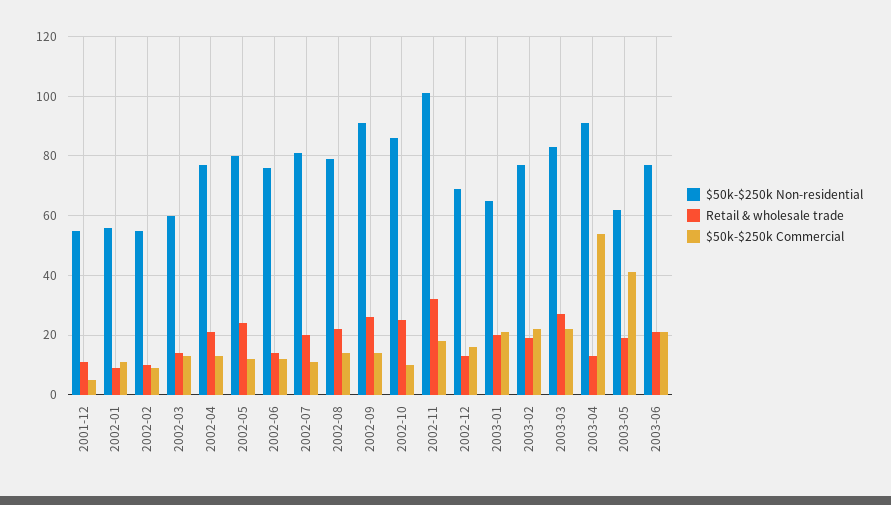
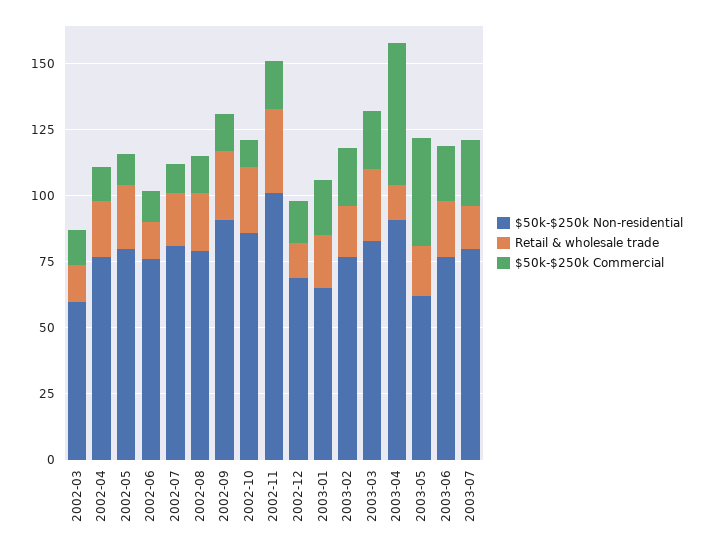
$50k-$250k Non-residential, 2001-12: 55 -> none
Retail & wholesale trade, 2001-12: 10 -> none
$50k-$250k Commercial, 2001-12: 5 -> none
$50k-$250k Non-residential, 2002-01: 55 -> none
Retail & wholesale trade, 2002-01: 10 -> none
$50k-$250k Commercial, 2002-01: 10 -> none
$50k-$250k Non-residential, 2002-02: 55 -> none
Retail & wholesale trade, 2002-02: 10 -> none
$50k-$250k Commercial, 2002-02: 10 -> none
$50k-$250k Non-residential, 2003-07: none -> 80
Retail & wholesale trade, 2003-07: none -> 15
$50k-$250k Commercial, 2003-07: none -> 25

